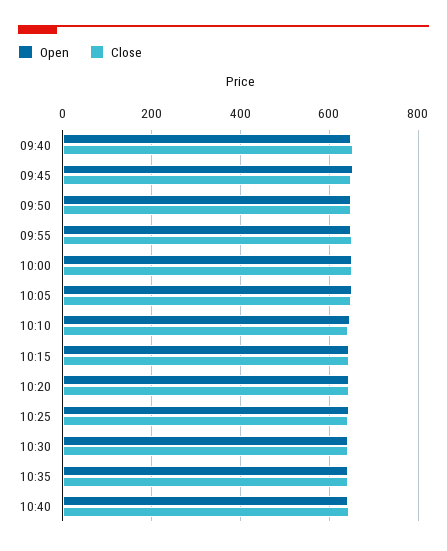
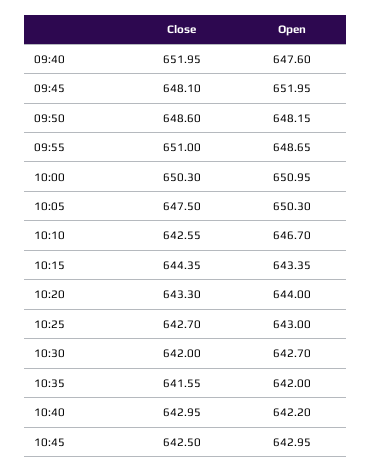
Close, 10:45: none -> 642.5
Open, 10:45: none -> 642.95

